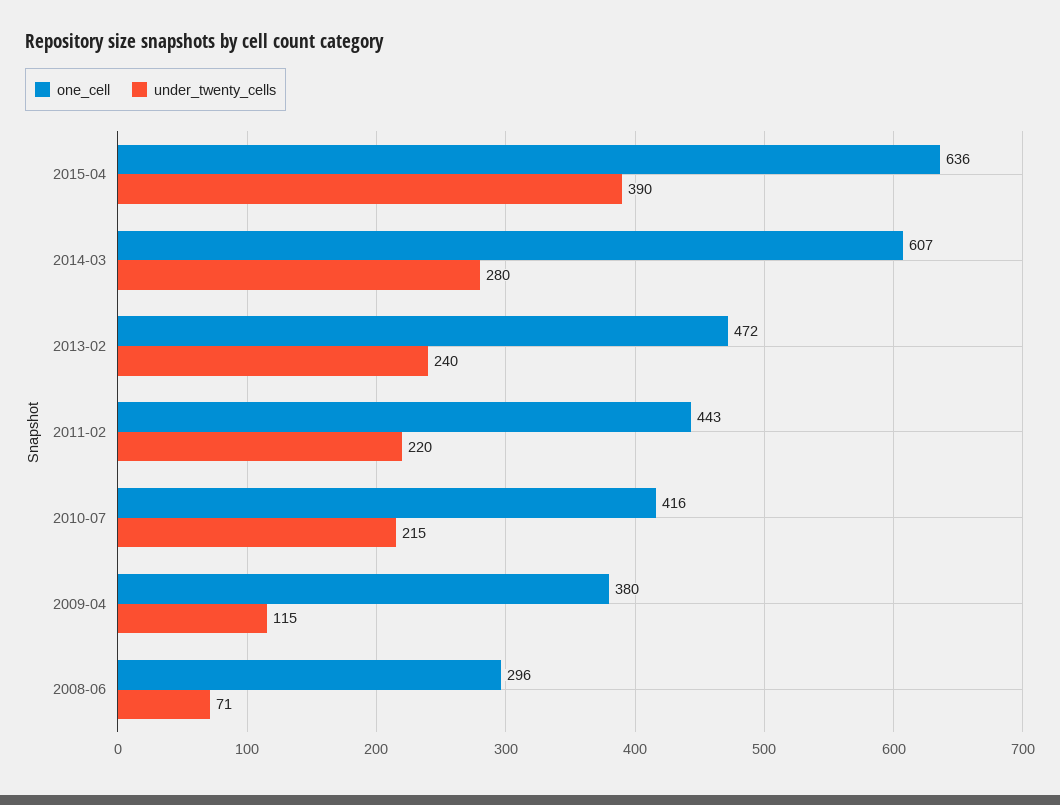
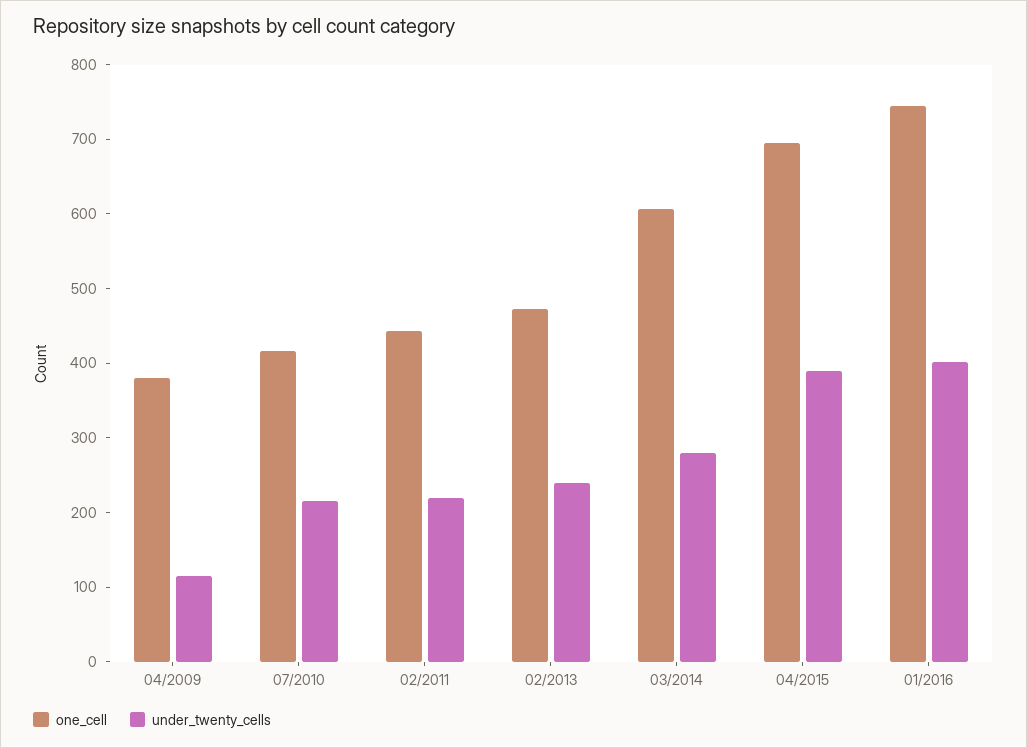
one_cell, 2015-04: 636 -> 700
one_cell, 2008-06: 296 -> none
under_twenty_cells, 2008-06: 71 -> none
one_cell, 01/2016: none -> 740
under_twenty_cells, 01/2016: none -> 400

